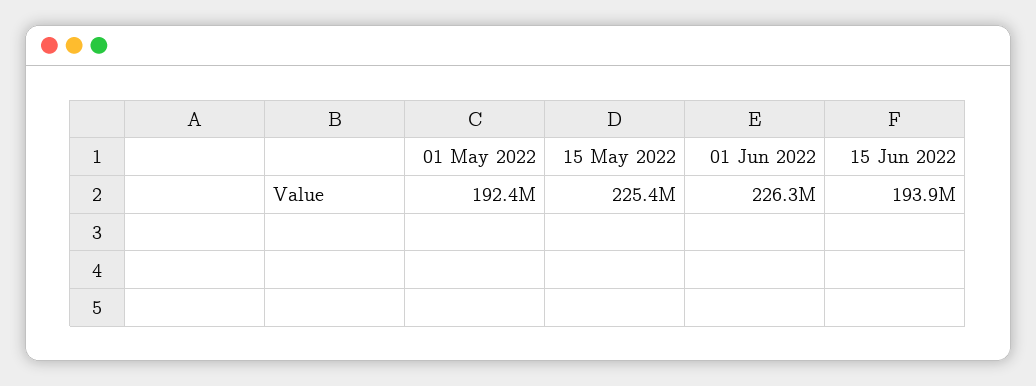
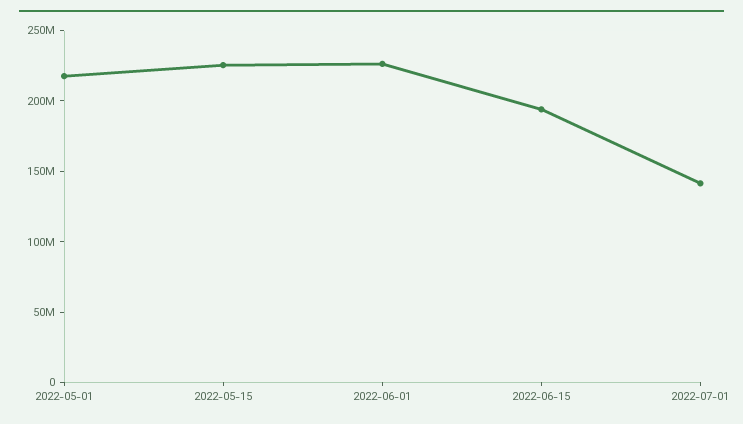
01 May 2022: 192400000 -> 220000000
2022-07-01: none -> 140000000

